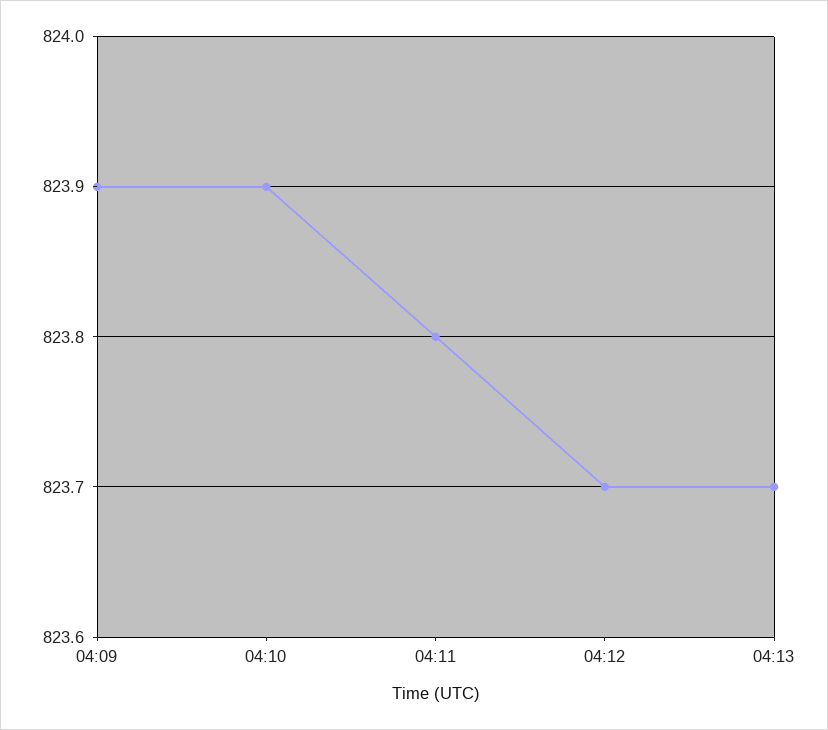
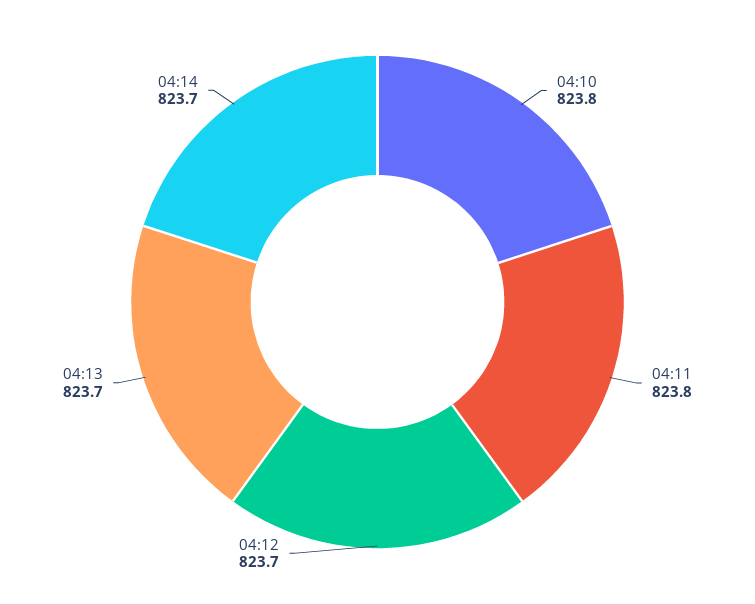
04:09: 823.9 -> none
04:10: 823.9 -> 823.8
04:14: none -> 823.7

